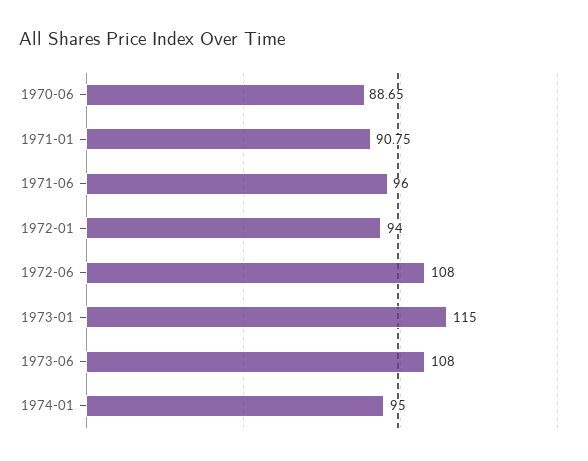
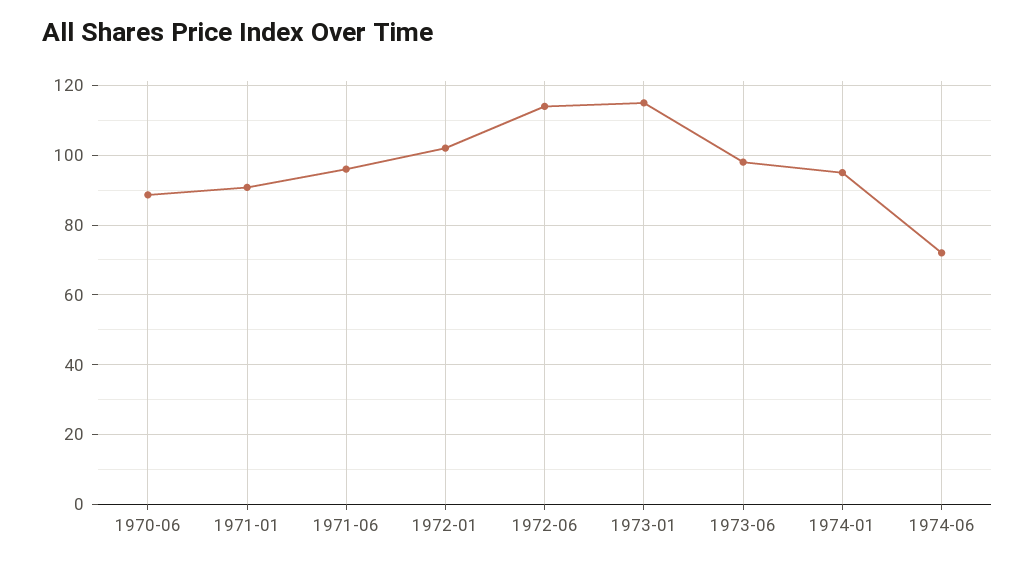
1972-01: 94 -> 102
1972-06: 108 -> 114
1973-06: 108 -> 98
1974-06: none -> 72

